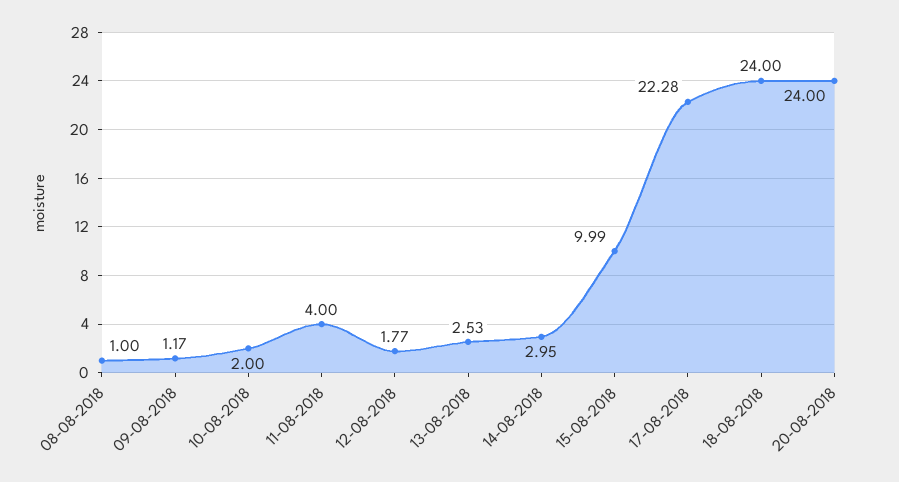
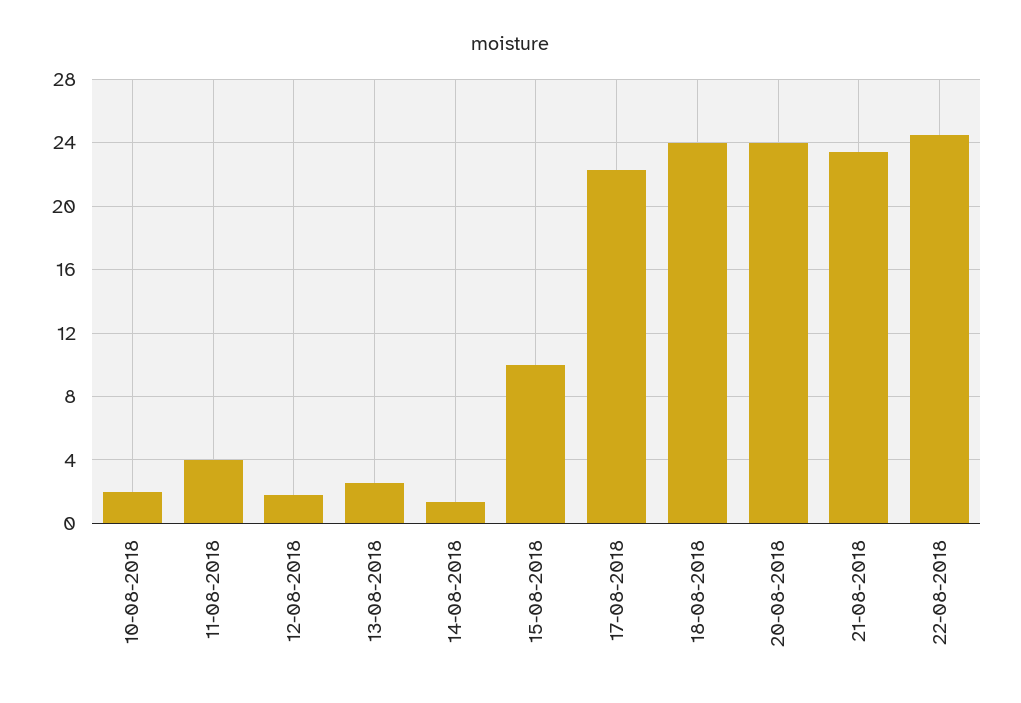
08-08-2018: 1 -> none
09-08-2018: 1.17 -> none
14-08-2018: 2.95 -> 1.5
21-08-2018: none -> 23.5
22-08-2018: none -> 24.5

